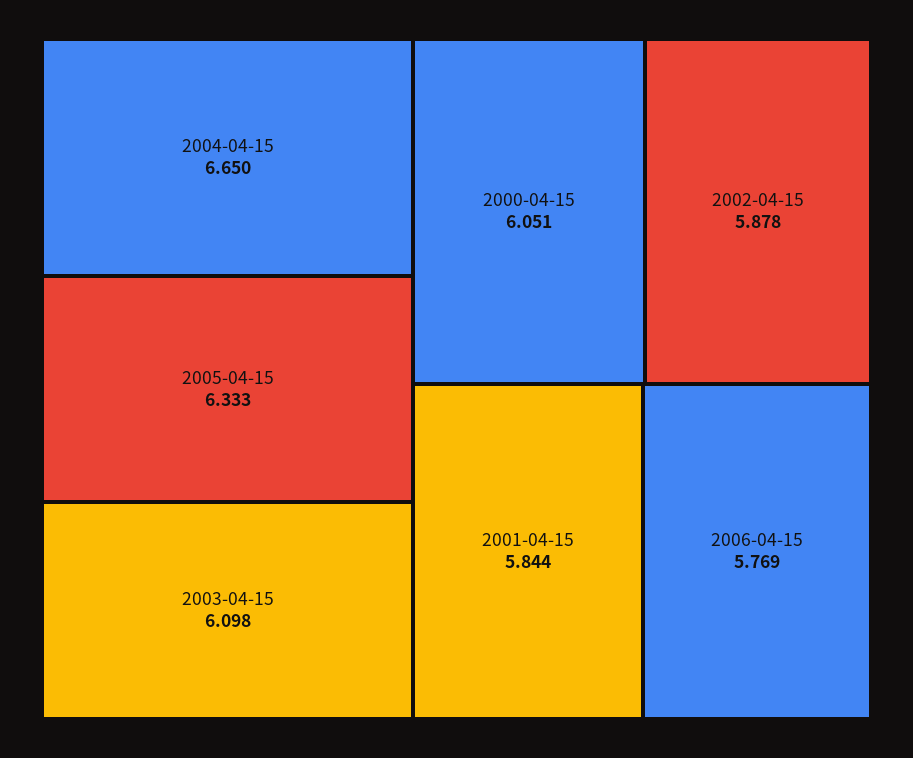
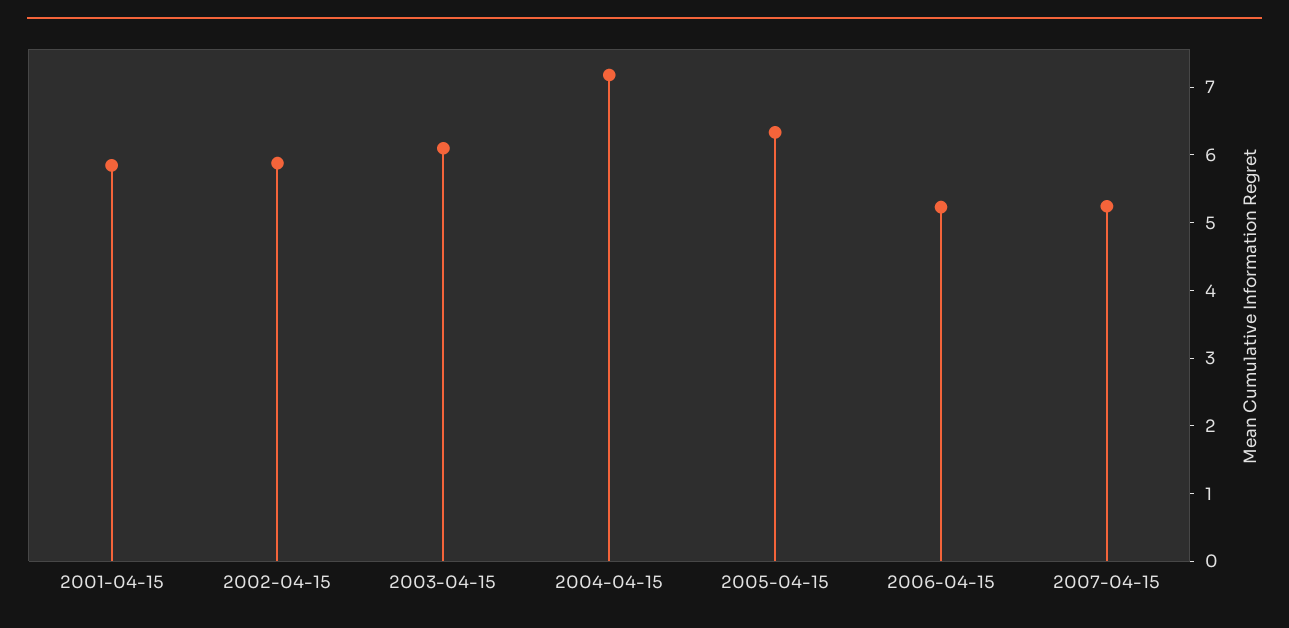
2004-04-15: 6.65 -> 7.2
2000-04-15: 6.051 -> none
2006-04-15: 5.769 -> 5.2
2007-04-15: none -> 5.2

